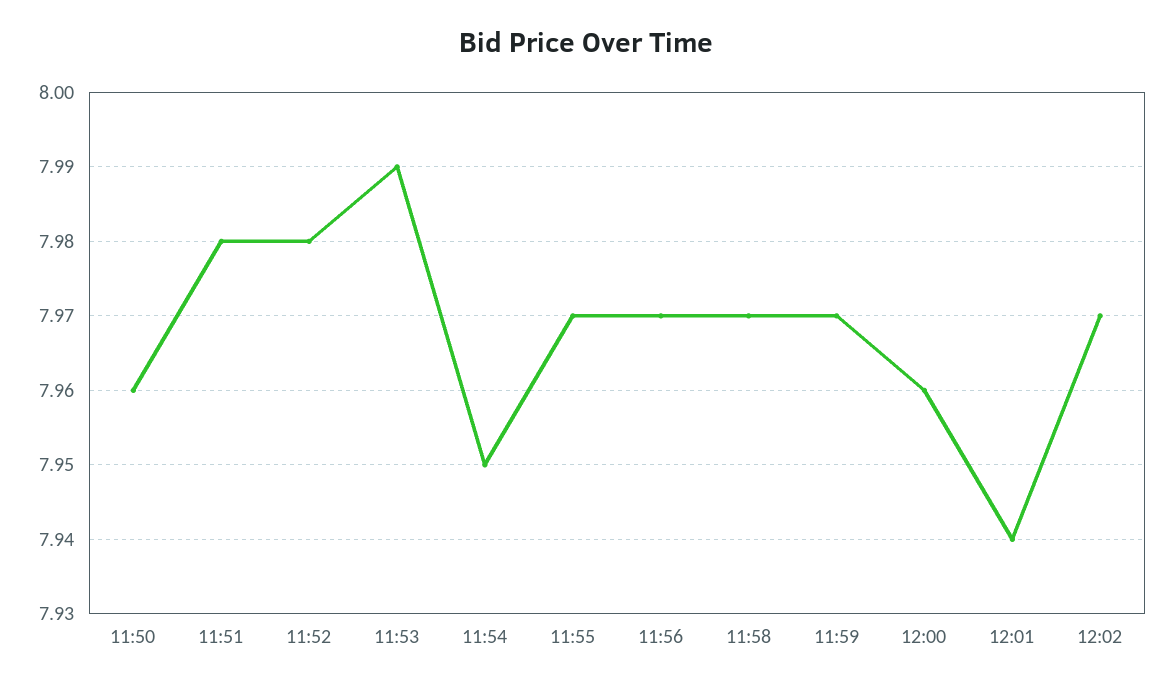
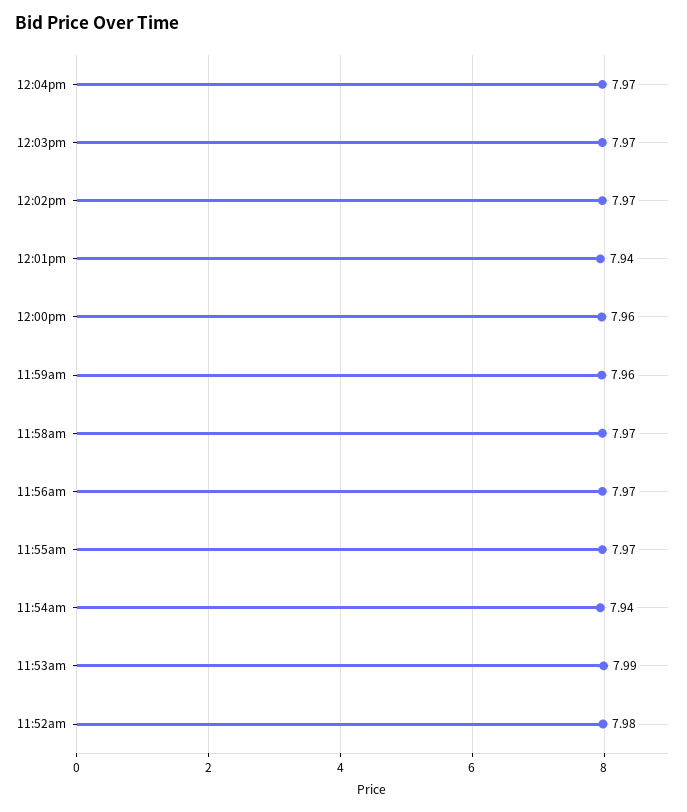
11:50: 7.96 -> none
11:51: 7.98 -> none
11:54: 7.95 -> 7.94
11:59: 7.97 -> 7.96
12:04pm: none -> 7.97
12:03pm: none -> 7.97

